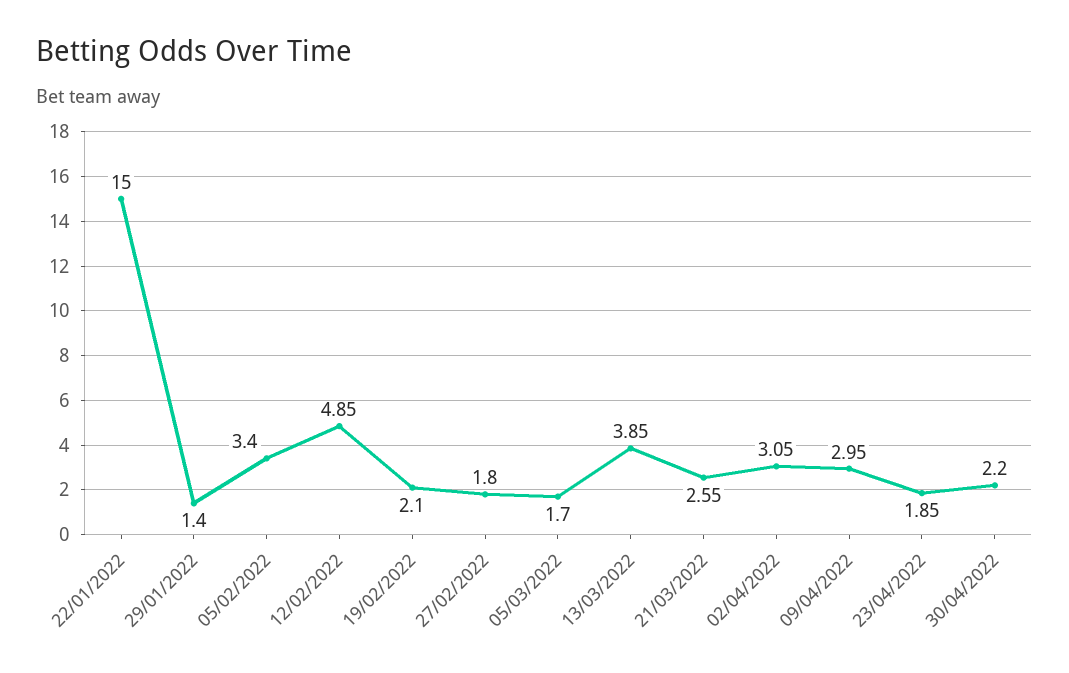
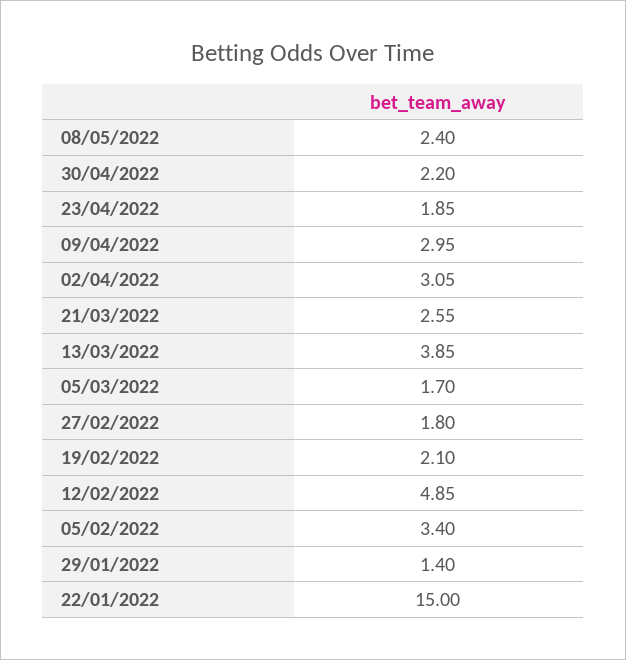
08/05/2022: none -> 2.4

